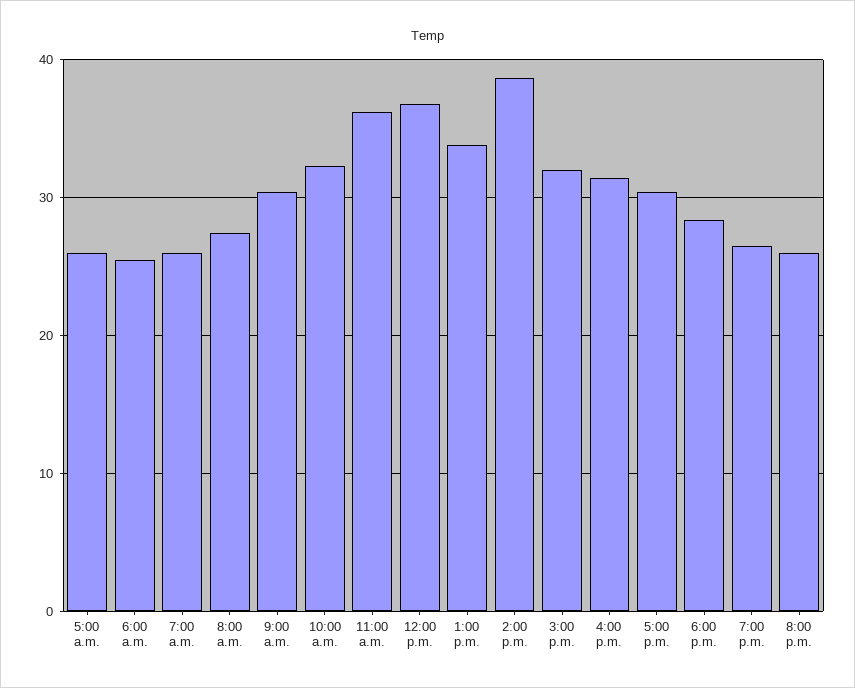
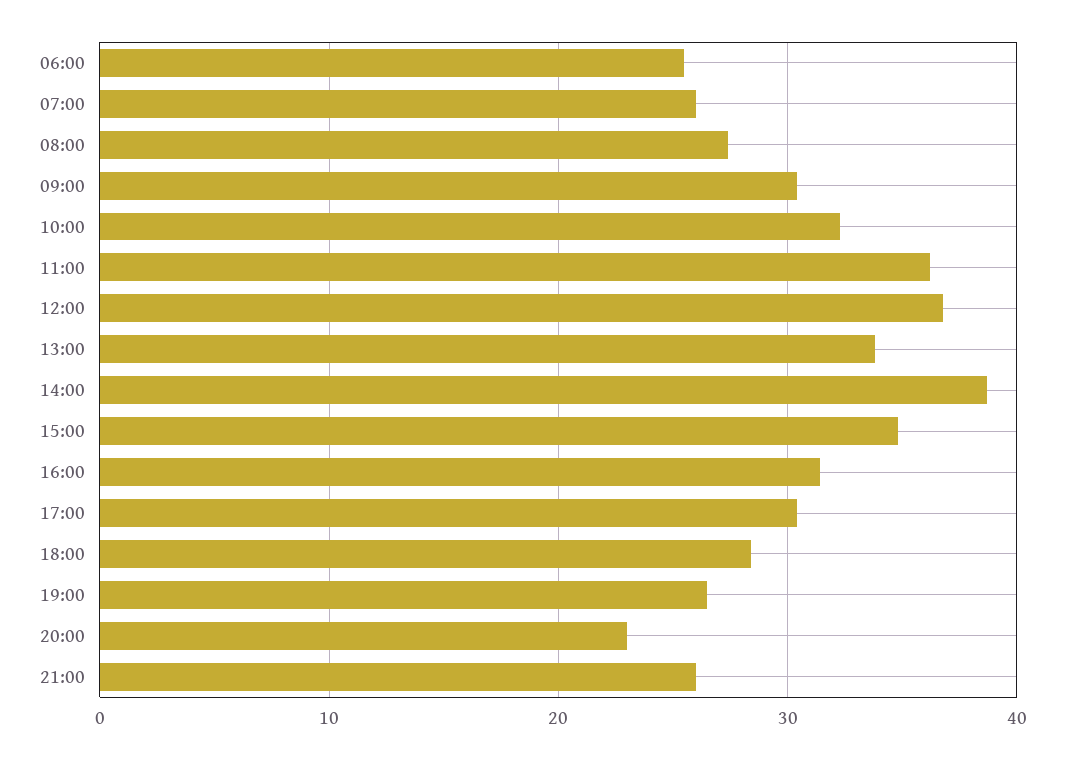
5:00 a.m.: 26 -> none
3:00 p.m.: 32 -> 35
8:00 p.m.: 26 -> 23
21:00: none -> 26

